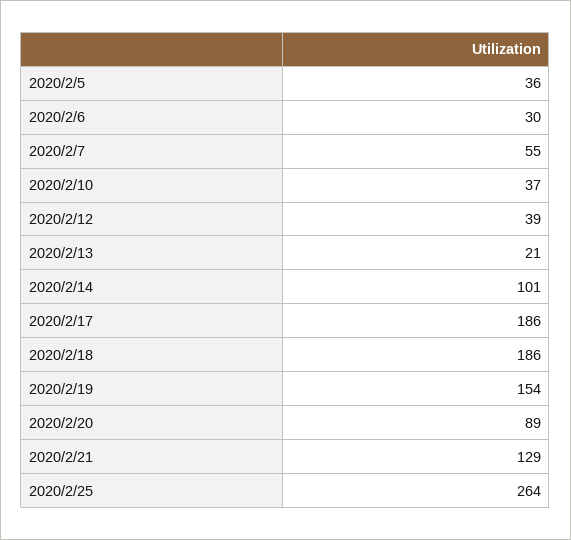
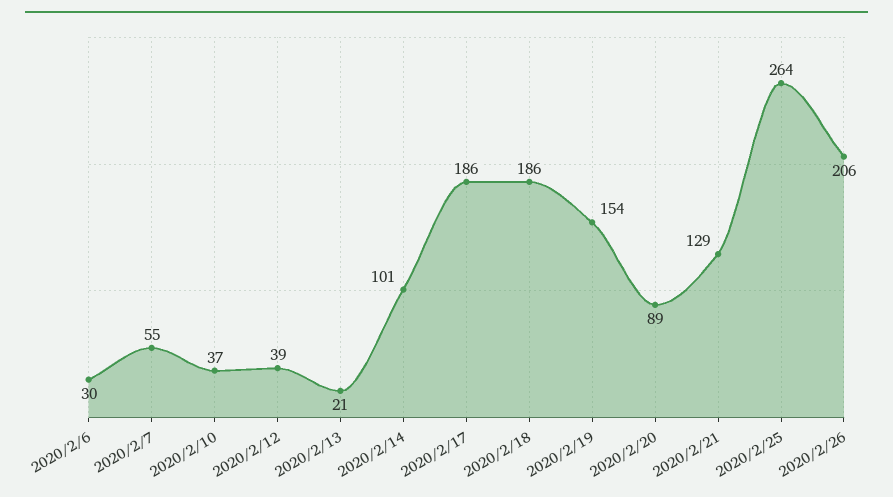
2020/2/5: 36 -> none
2020/2/26: none -> 206

